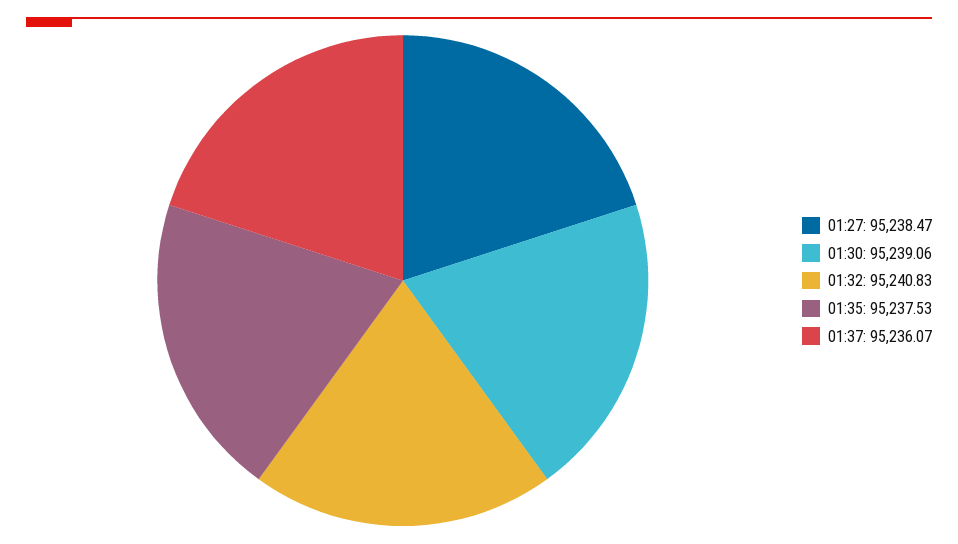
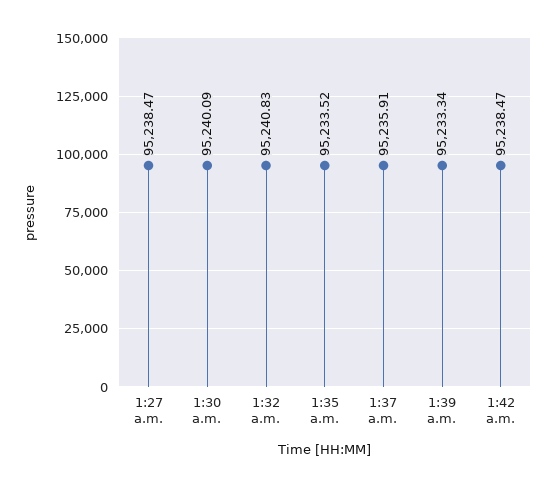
01:30: 95239.06 -> 95240.09
01:35: 95237.53 -> 95233.52
01:37: 95236.07 -> 95235.91
1:39 a.m.: none -> 95233.34
1:42 a.m.: none -> 95238.47

